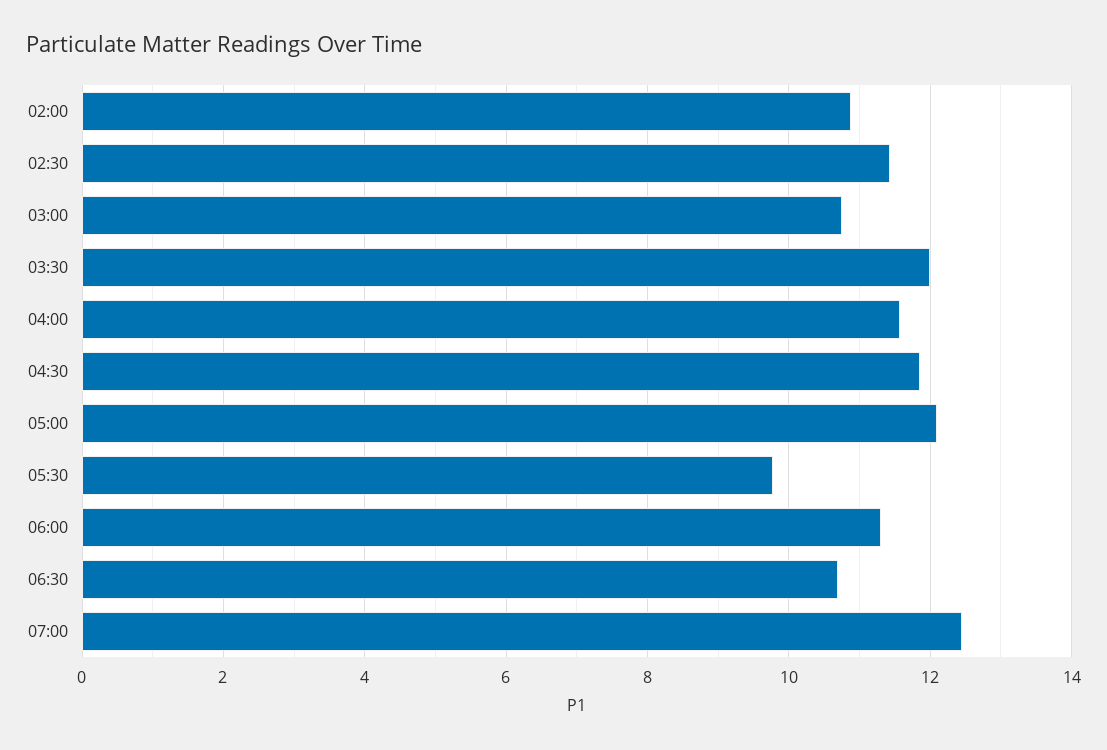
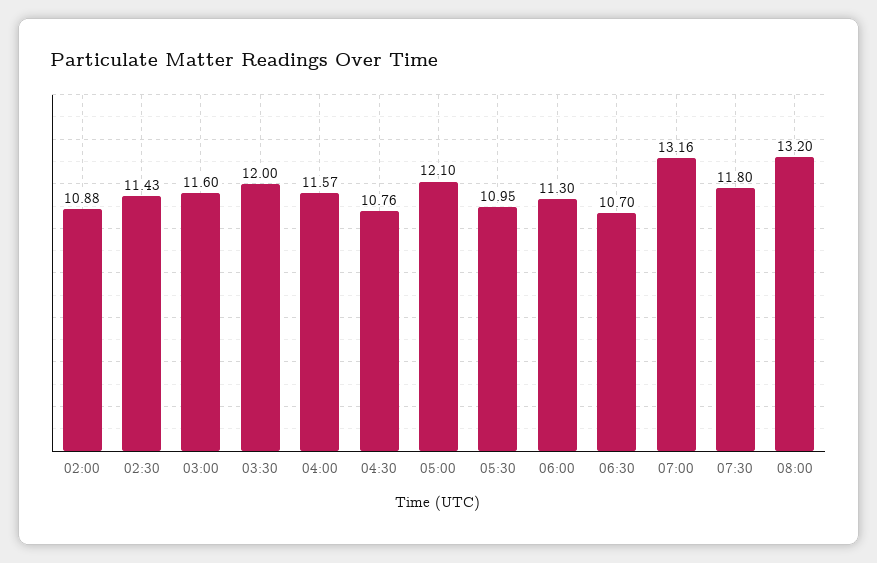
03:00: 10.8 -> 11.6
04:30: 11.8 -> 10.76
05:30: 9.8 -> 10.95
07:00: 12.4 -> 13.16
07:30: none -> 11.8
08:00: none -> 13.2

